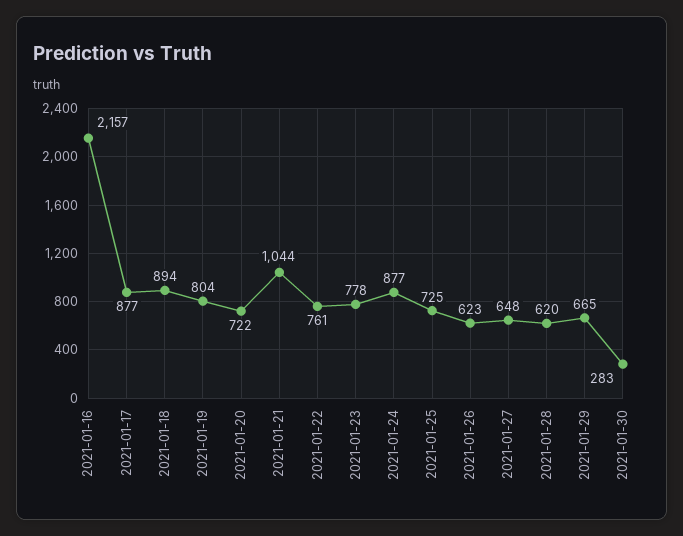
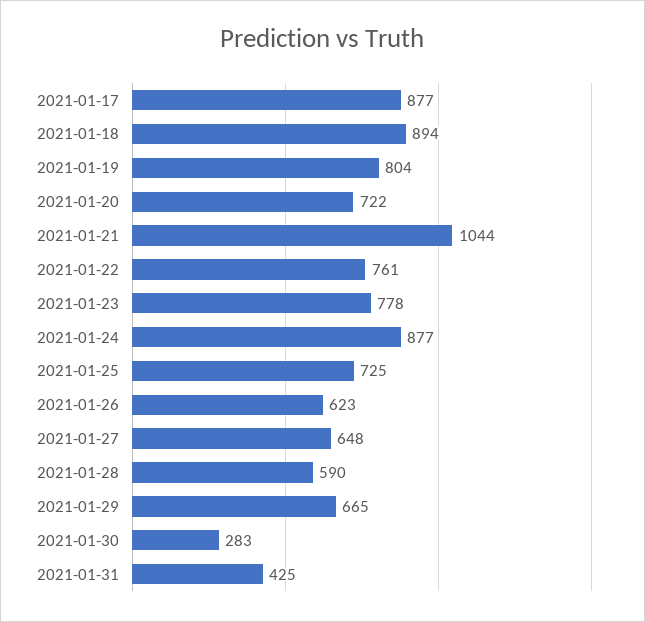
2021-01-16: 2157 -> none
2021-01-28: 620 -> 590
2021-01-31: none -> 425

